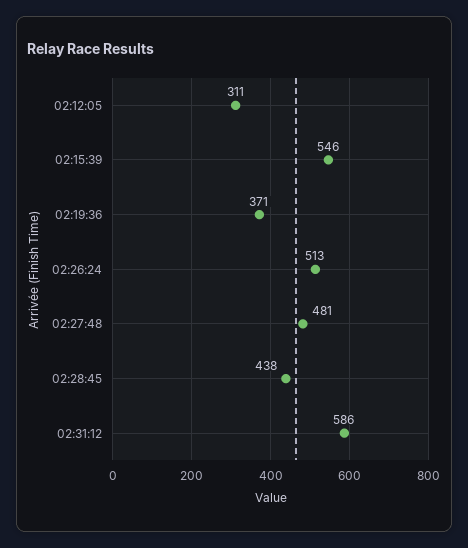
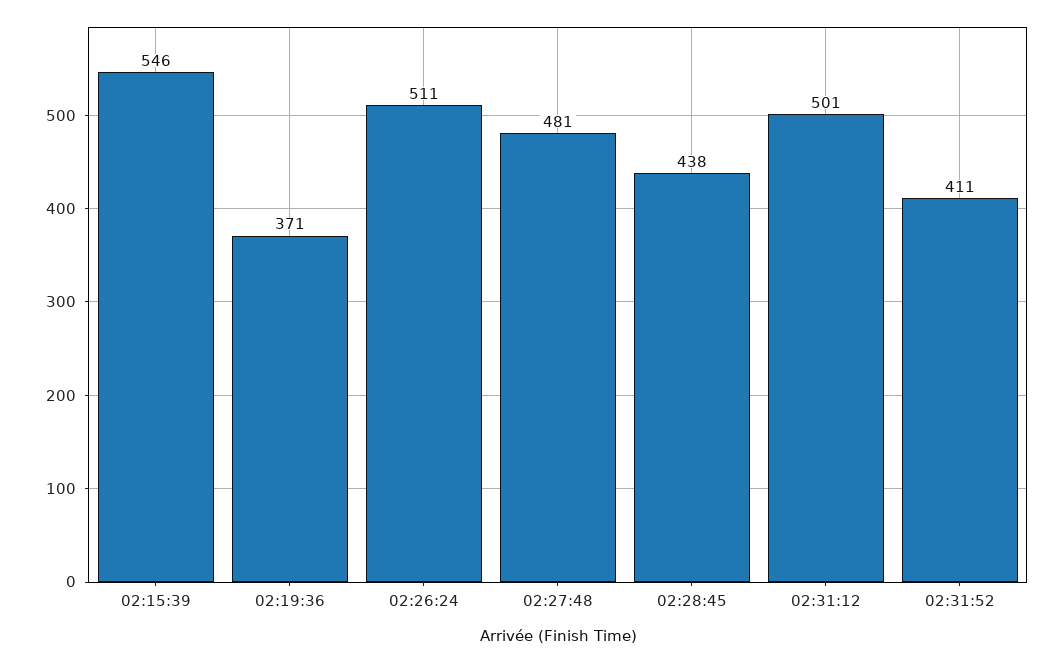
02:12:05: 311 -> none
02:26:24: 513 -> 511
02:31:12: 586 -> 501
02:31:52: none -> 411

